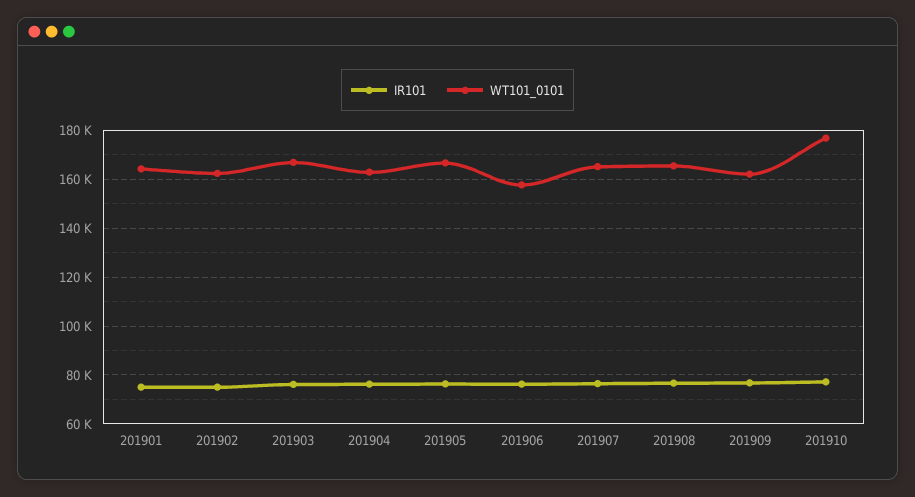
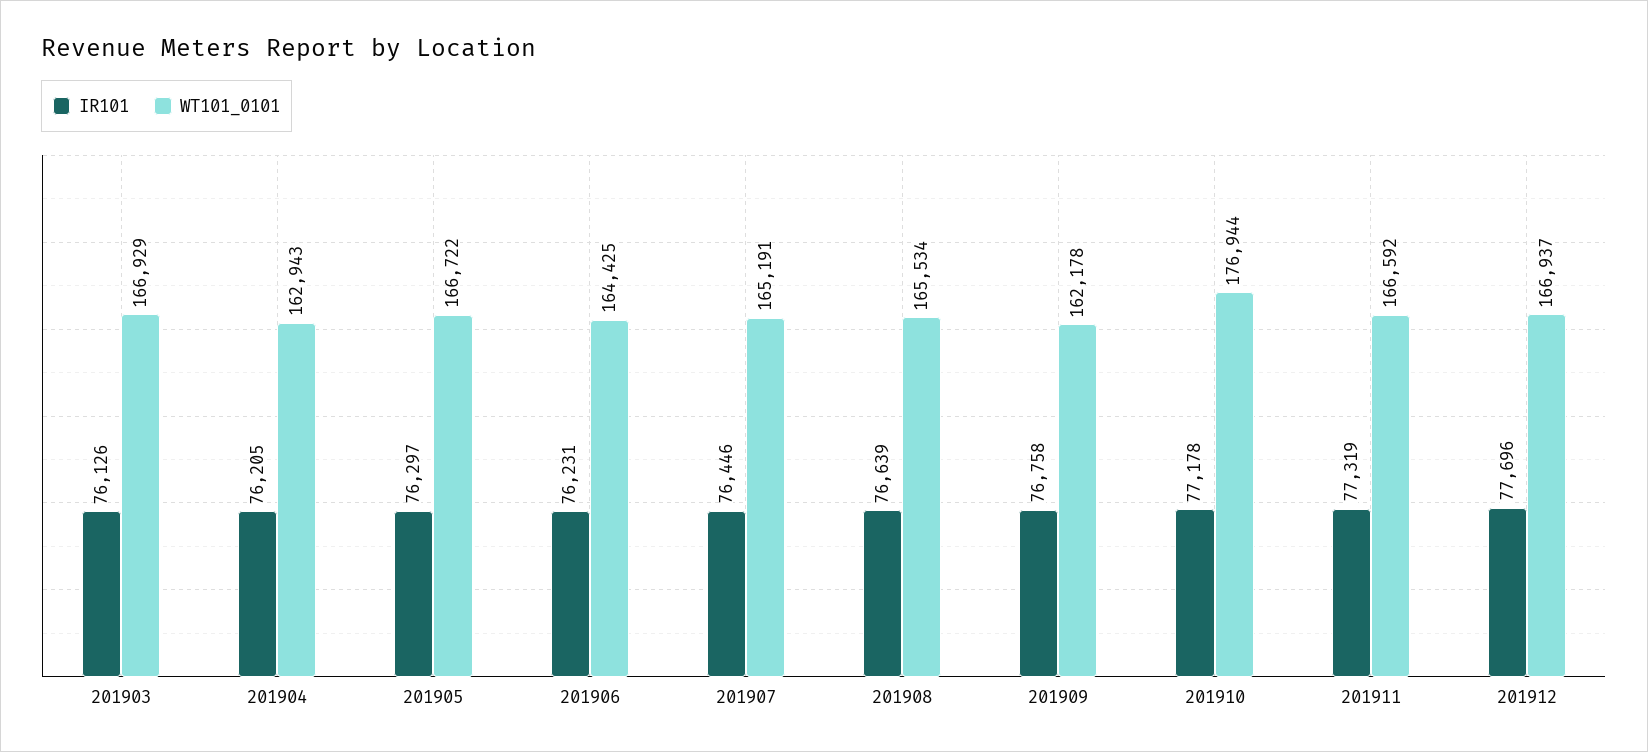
IR101, 201901: 75000 -> none
WT101_0101, 201901: 165000 -> none
IR101, 201902: 75000 -> none
WT101_0101, 201902: 162500 -> none
WT101_0101, 201906: 157500 -> 164425
IR101, 201911: none -> 77319
WT101_0101, 201911: none -> 166592
IR101, 201912: none -> 77696
WT101_0101, 201912: none -> 166937

